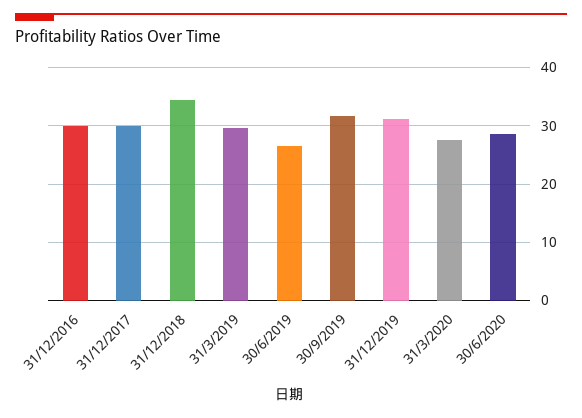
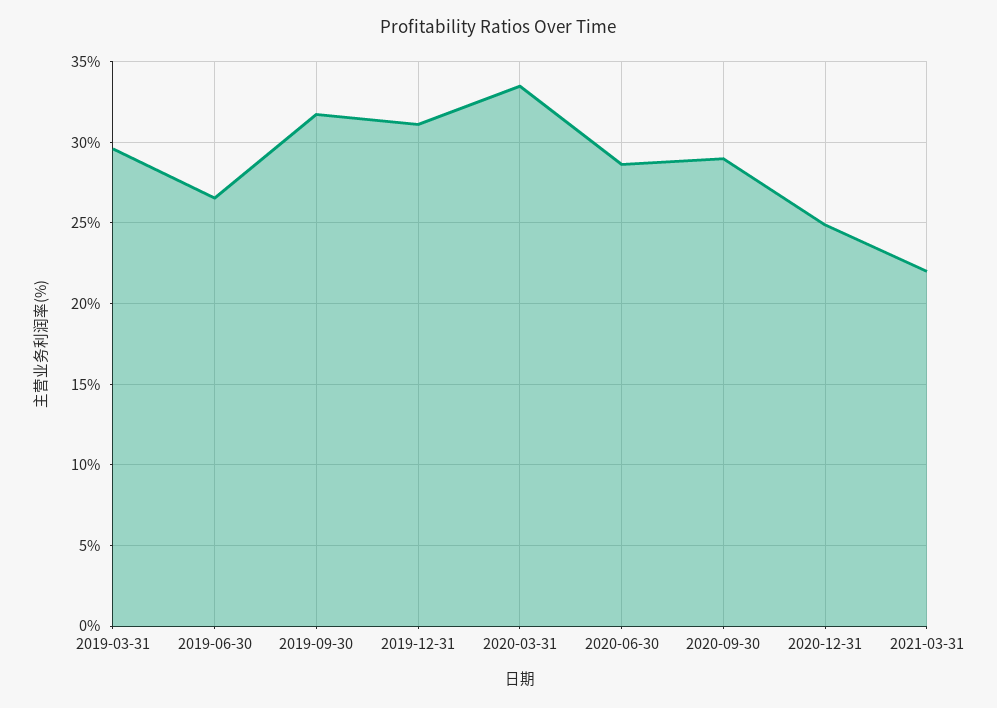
31/12/2016: 30 -> none
31/12/2017: 30 -> none
31/12/2018: 34 -> none
31/3/2020: 28 -> 33.5
2020-09-30: none -> 29
2020-12-31: none -> 25
2021-03-31: none -> 22

